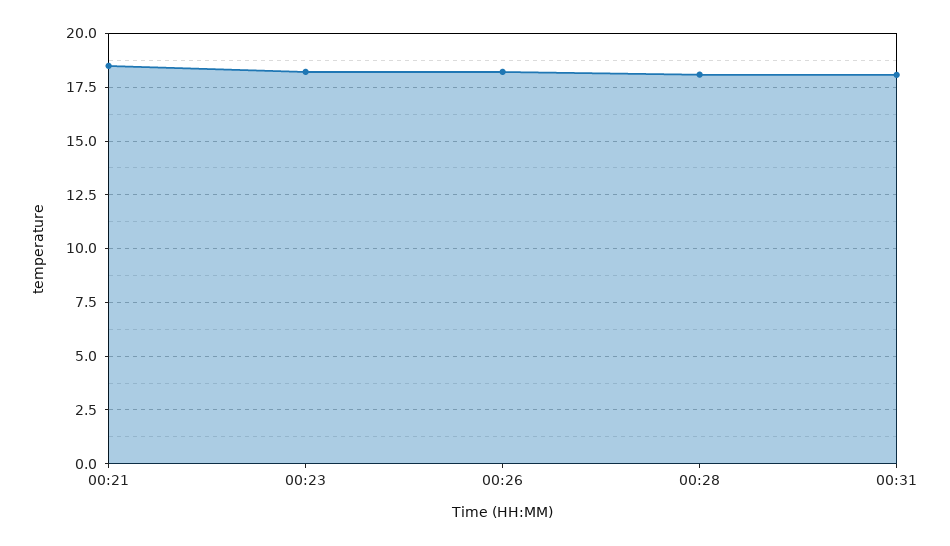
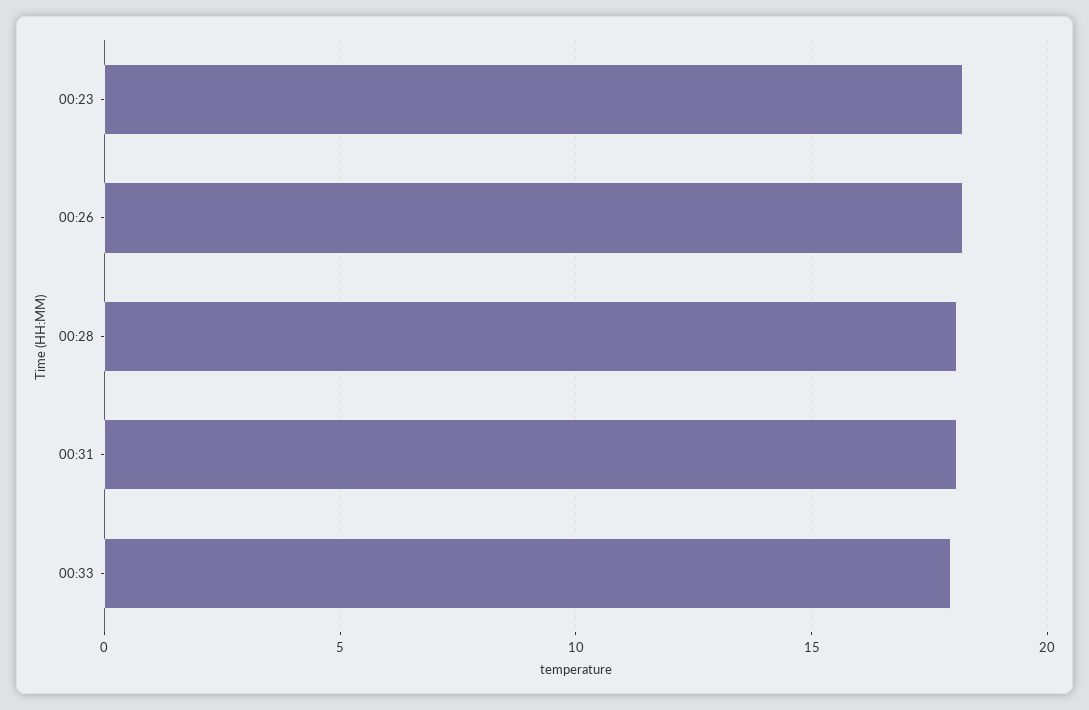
00:21: 18.5 -> none
00:33: none -> 18

